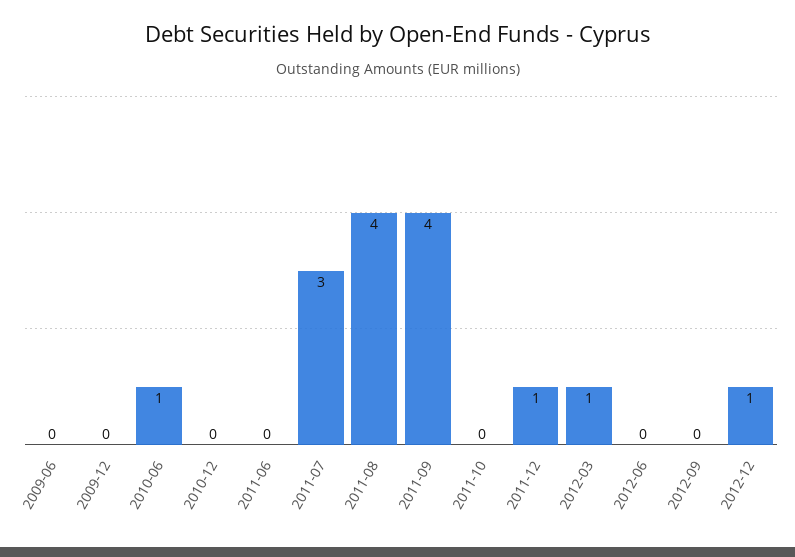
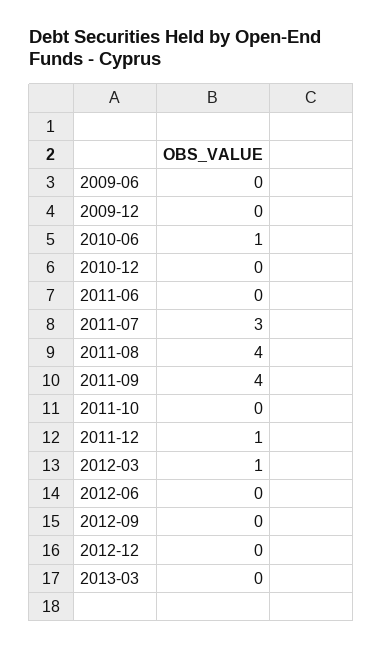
2012-12: 1 -> 0
2013-03: none -> 0

